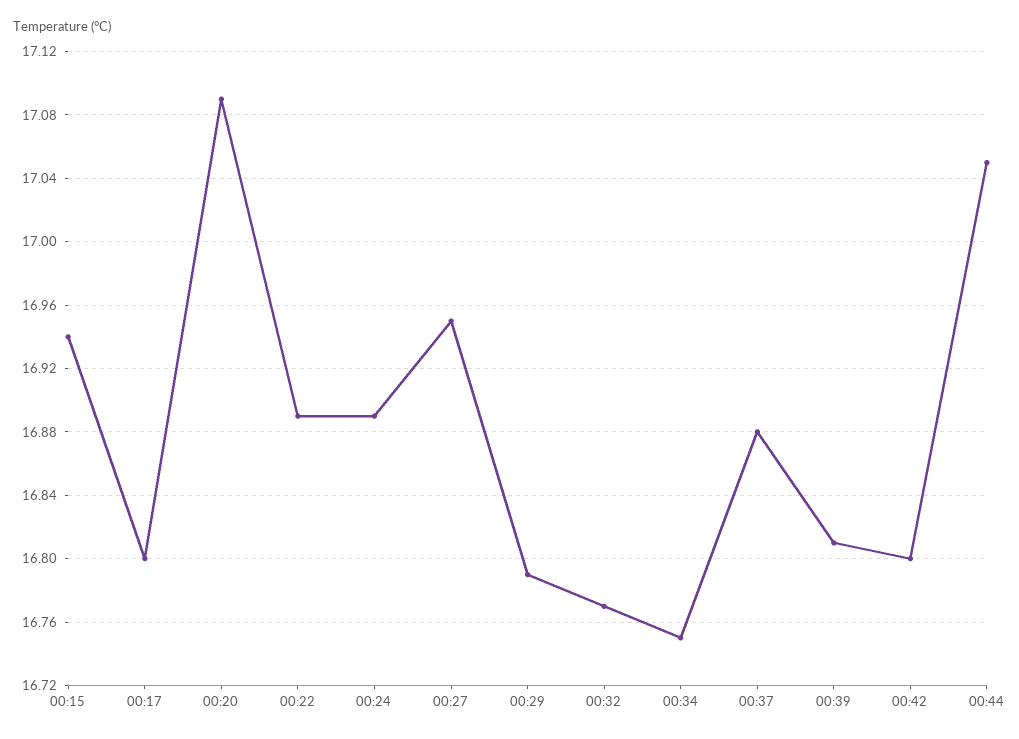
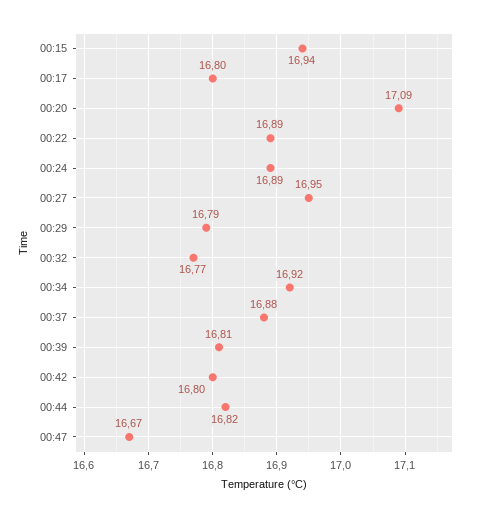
00:34: 16.75 -> 16.92
00:44: 17.05 -> 16.82
00:47: none -> 16.67

